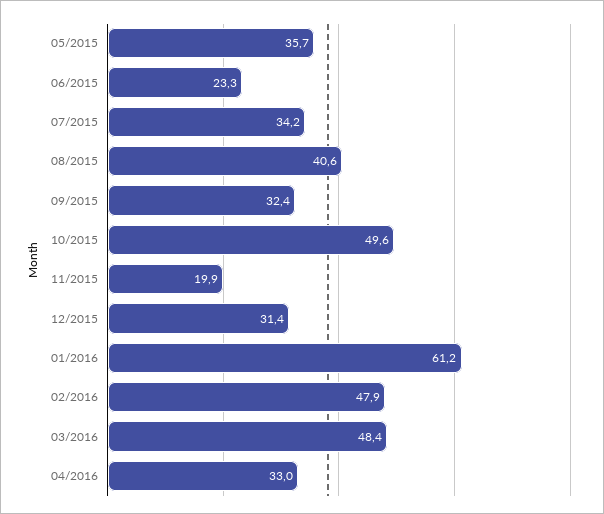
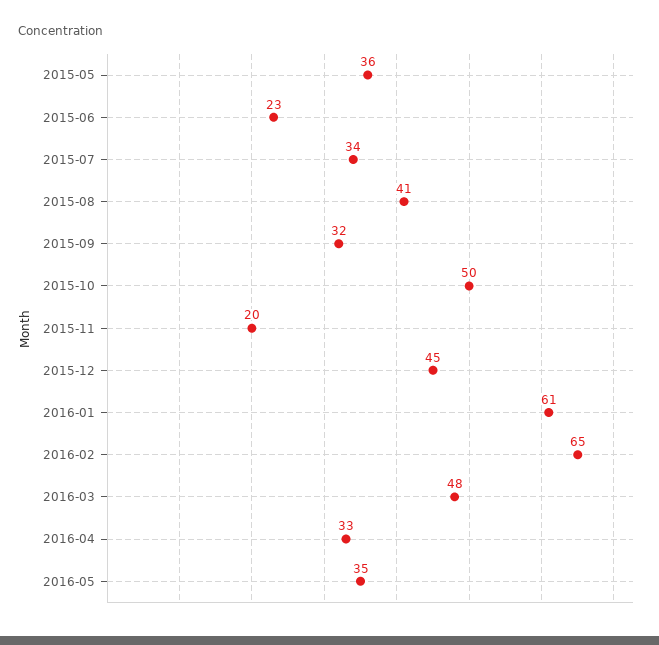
12/2015: 31.4 -> 45
02/2016: 47.9 -> 65
2016-05: none -> 35

